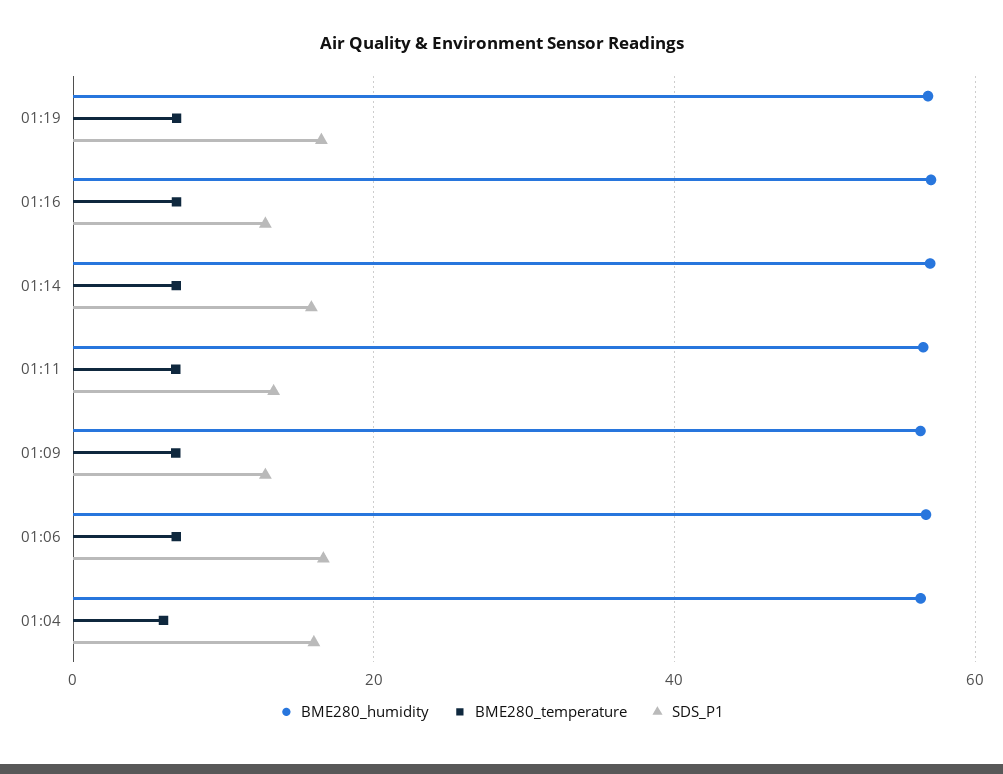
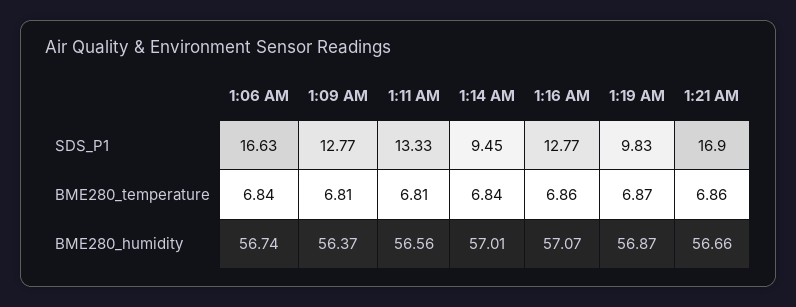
SDS_P1, 01:19: 16 -> 9.83
SDS_P1, 01:14: 16 -> 9.45
BME280_humidity, 01:04: 56 -> none
BME280_temperature, 01:04: 6 -> none
SDS_P1, 01:04: 16 -> none
SDS_P1, 1:21 AM: none -> 16.9
BME280_temperature, 1:21 AM: none -> 6.86
BME280_humidity, 1:21 AM: none -> 56.66

